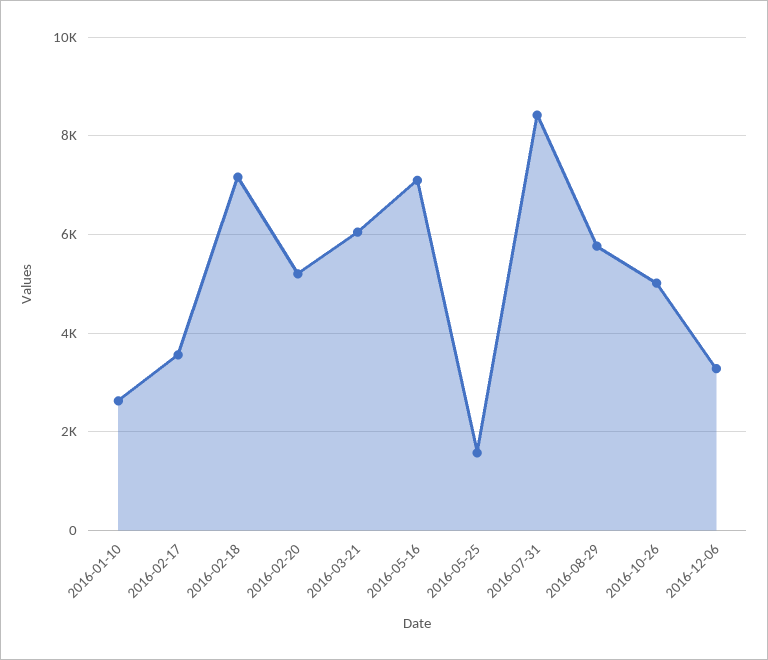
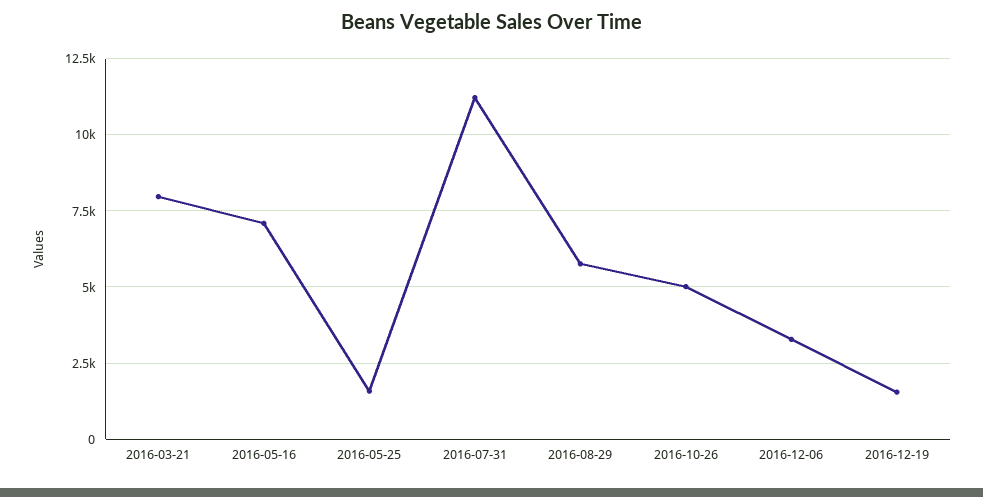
2016-01-10: 2600 -> none
2016-02-17: 3600 -> none
2016-02-18: 7200 -> none
2016-02-20: 5200 -> none
2016-03-21: 6000 -> 8000
2016-07-31: 8400 -> 11250
2016-12-19: none -> 1500

